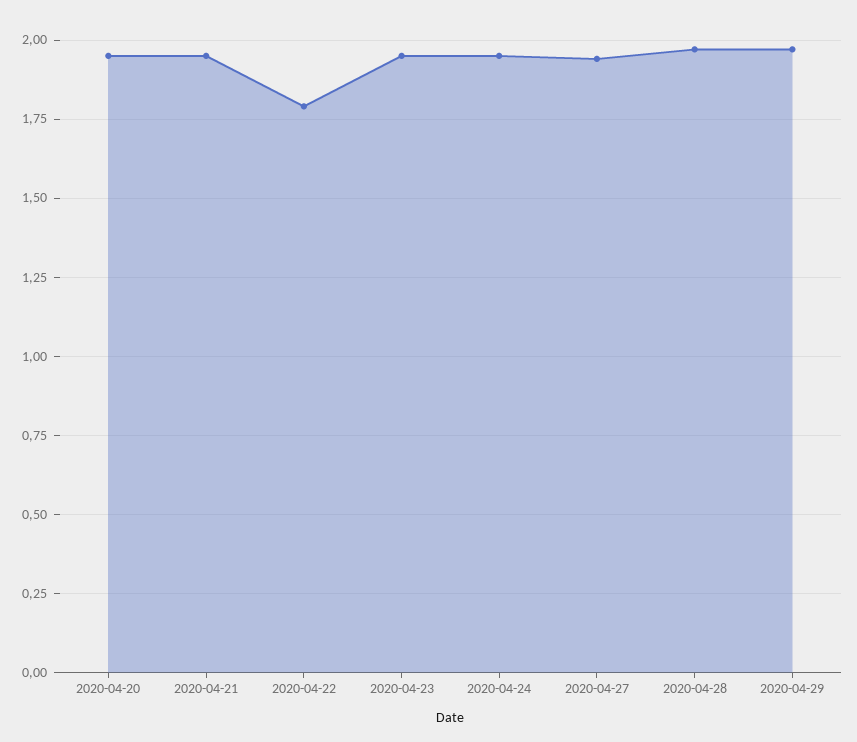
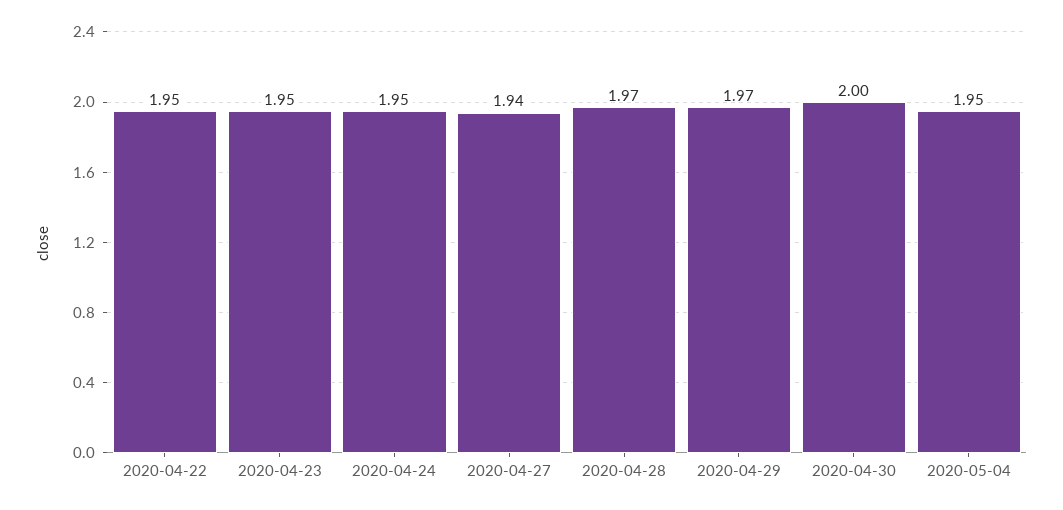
2020-04-20: 1.95 -> none
2020-04-21: 1.95 -> none
2020-04-22: 1.8 -> 1.95
2020-04-30: none -> 2
2020-05-04: none -> 1.95

